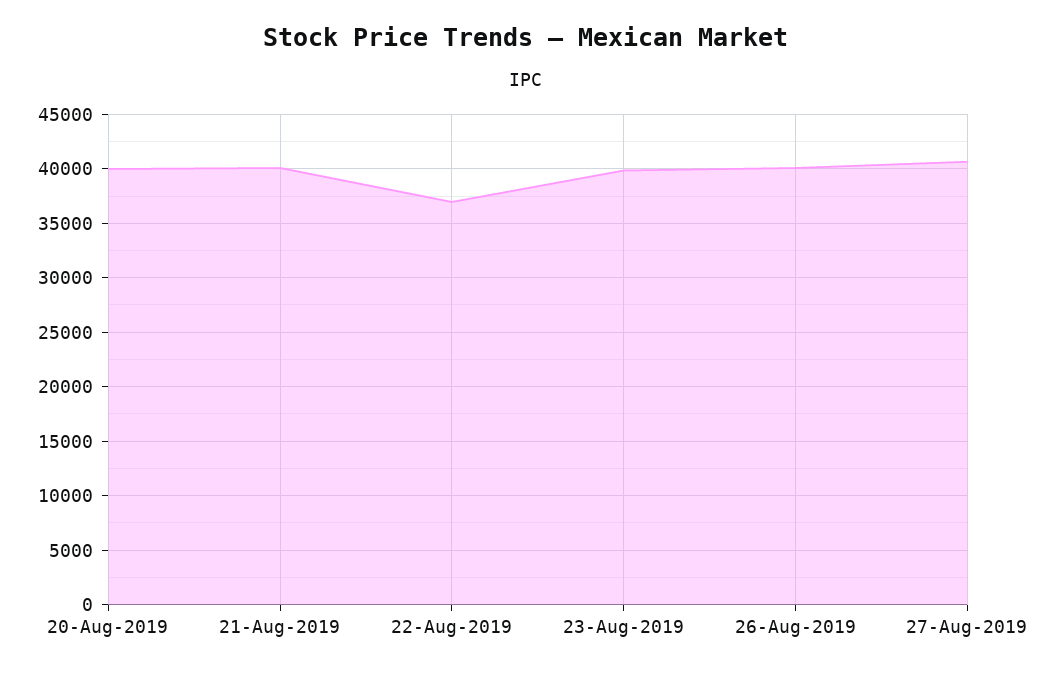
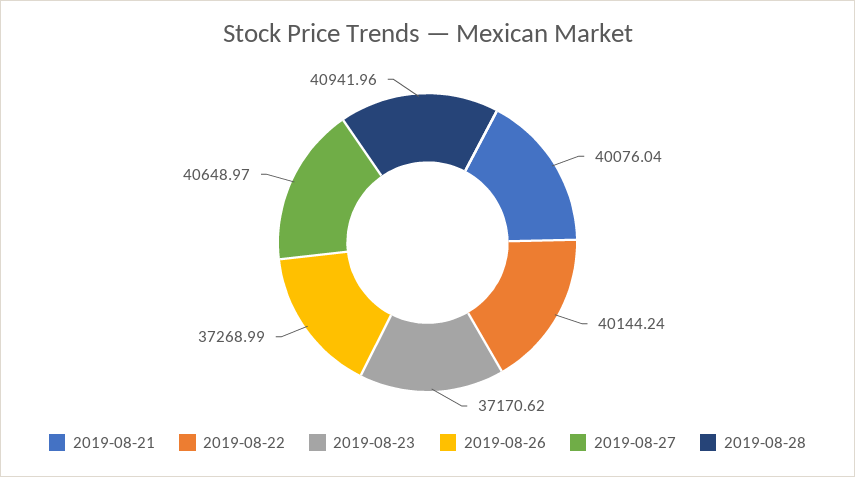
20-Aug-2019: 40000 -> none
22-Aug-2019: 37000 -> 40144.24
23-Aug-2019: 40000 -> 37170.62
26-Aug-2019: 40000 -> 37268.99
2019-08-28: none -> 40941.96

